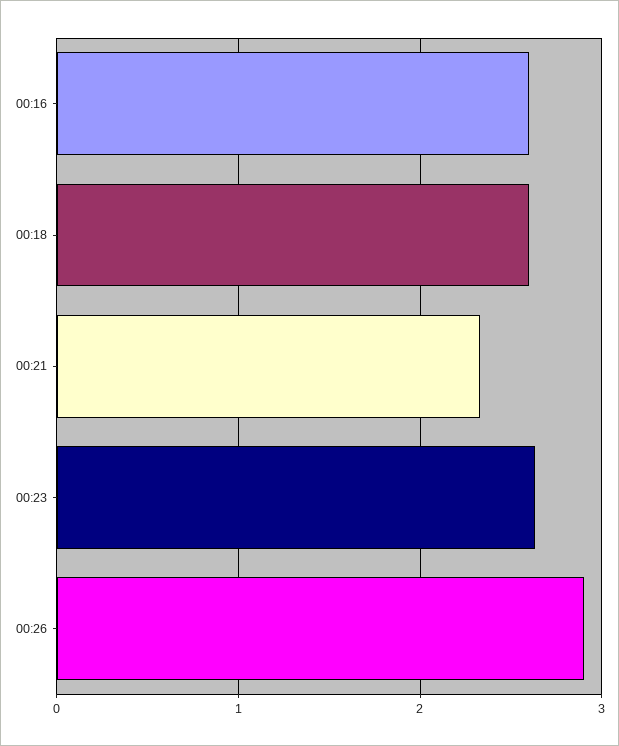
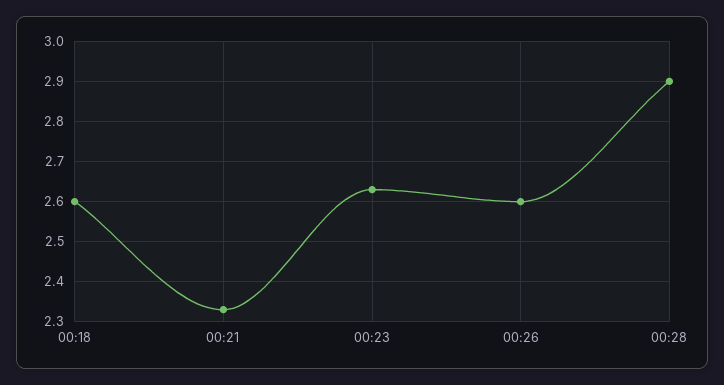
00:16: 2.6 -> none
00:26: 2.9 -> 2.6
00:28: none -> 2.9

